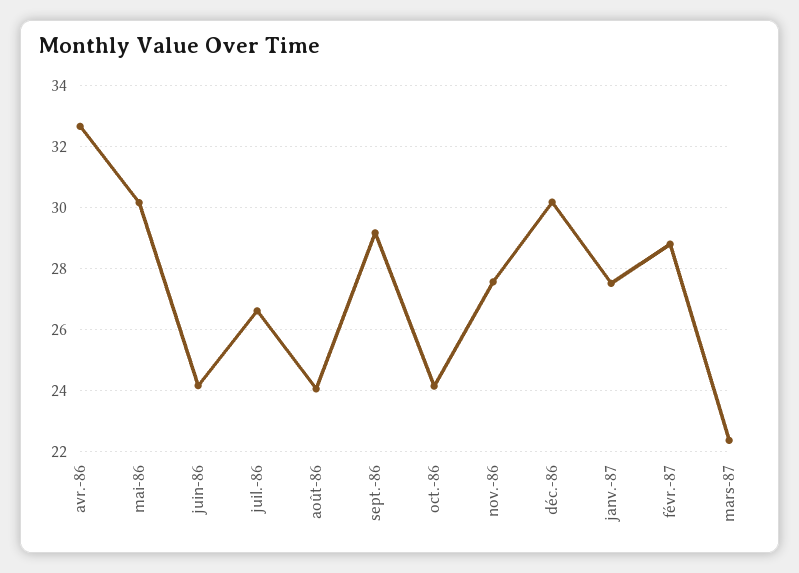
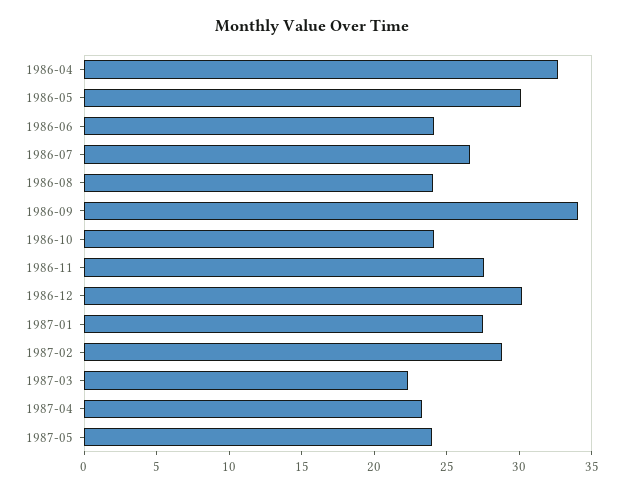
sept.-86: 29.2 -> 34
1987-04: none -> 23
1987-05: none -> 24

